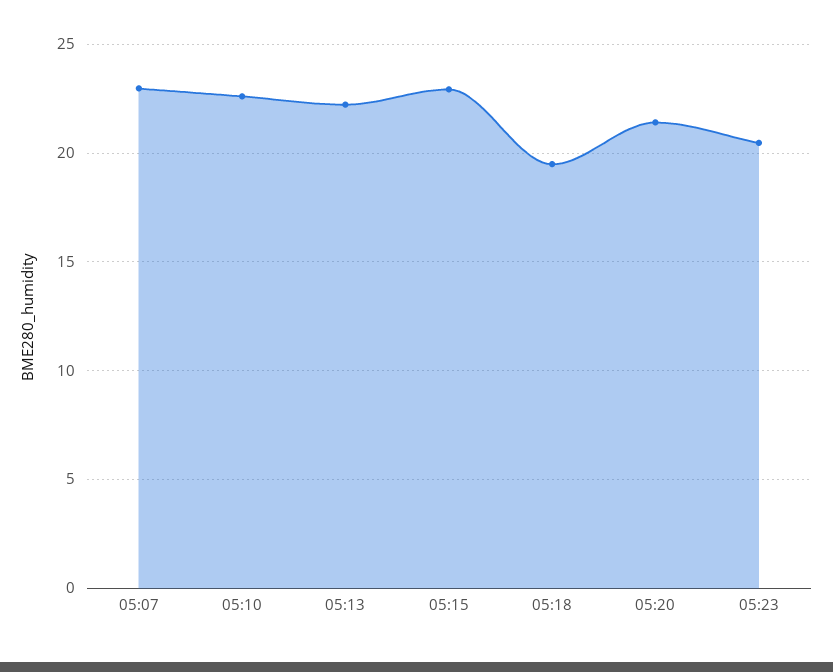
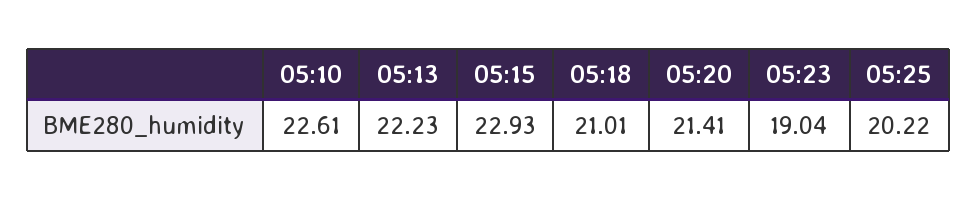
05:07: 23 -> none
05:18: 19.5 -> 21.01
05:23: 20.5 -> 19.04
05:25: none -> 20.22

